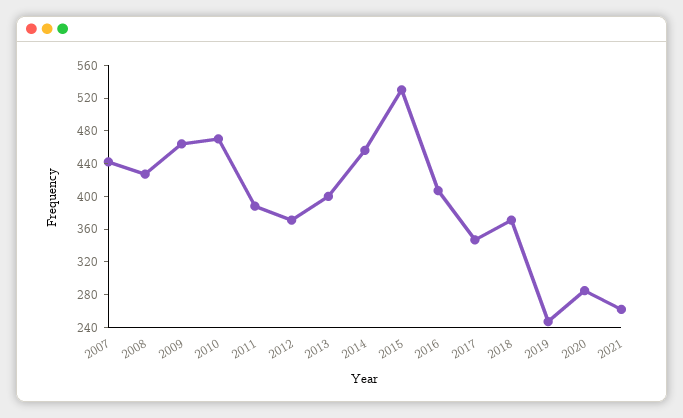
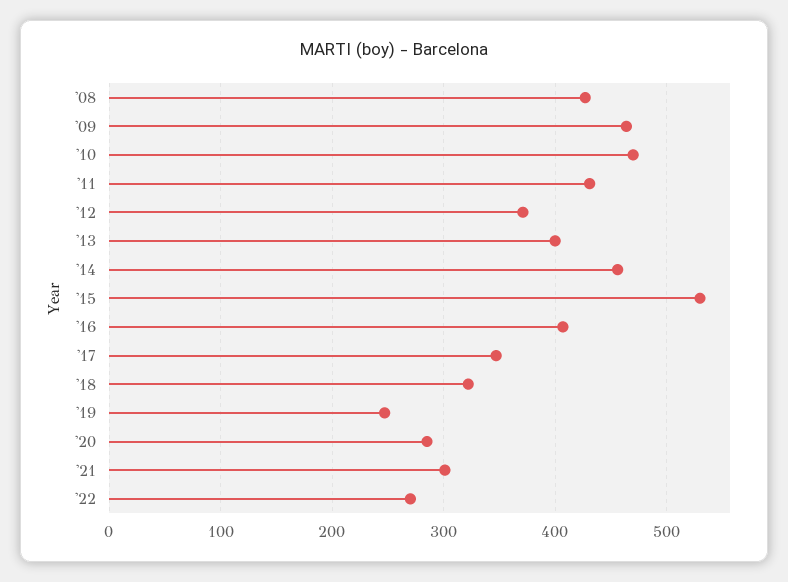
2007: 440 -> none
2011: 390 -> 430
2018: 370 -> 320
2021: 260 -> 300
'22: none -> 270

